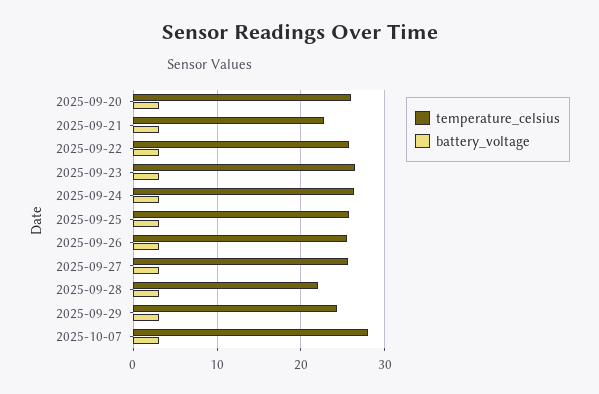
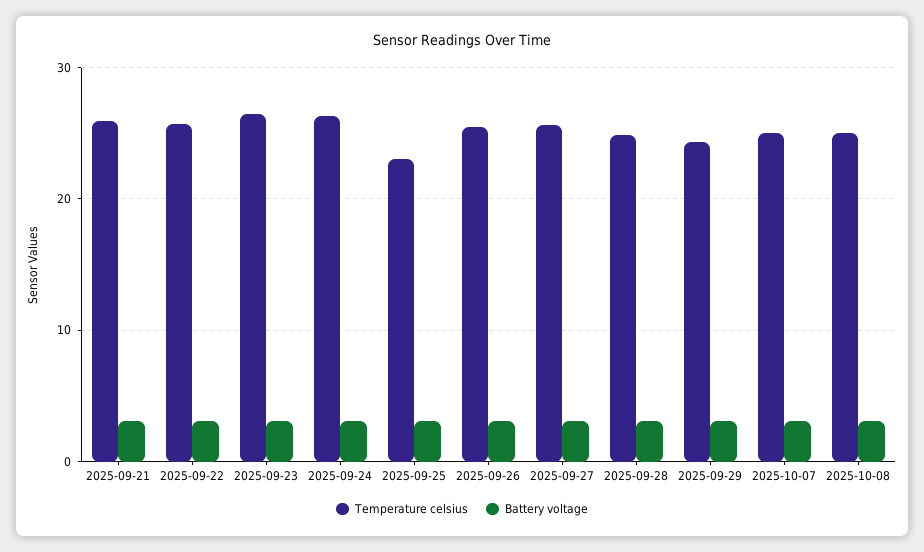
temperature_celsius, 2025-09-20: 26 -> none
battery_voltage, 2025-09-20: 3 -> none
temperature_celsius, 2025-09-21: 23 -> 26
temperature_celsius, 2025-09-25: 26 -> 23
temperature_celsius, 2025-09-28: 22 -> 25
temperature_celsius, 2025-10-07: 28 -> 25
temperature_celsius, 2025-10-08: none -> 25
battery_voltage, 2025-10-08: none -> 3

